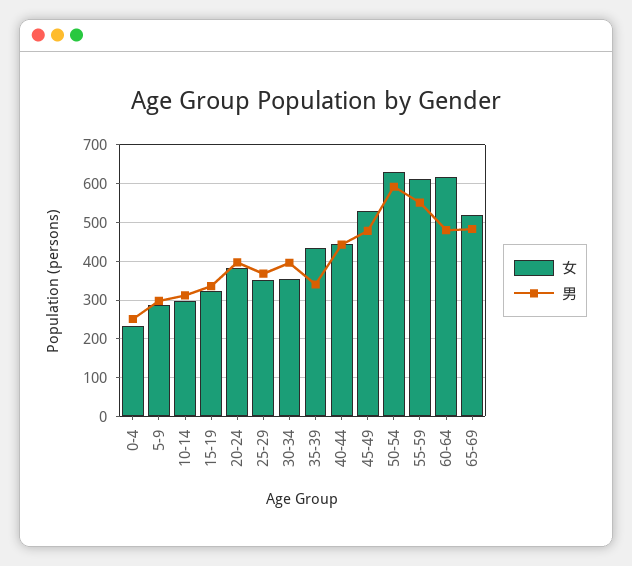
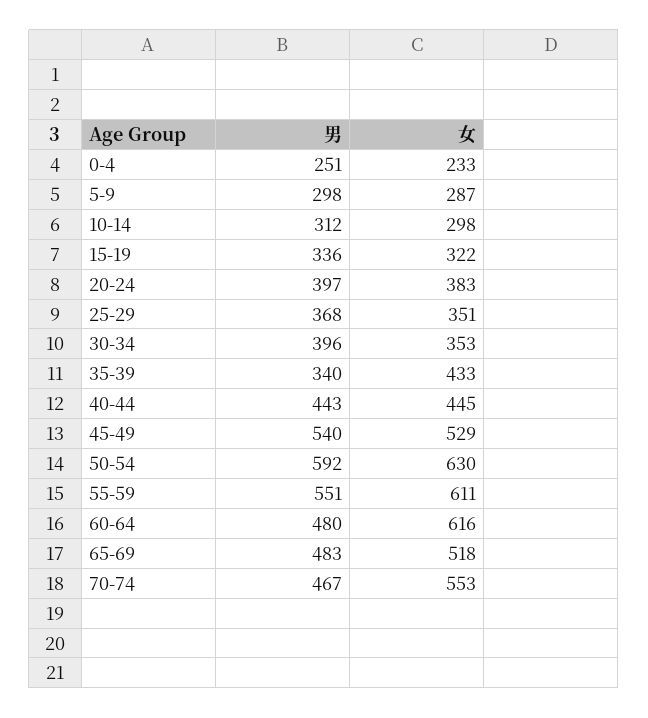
男, 45-49: 480 -> 540
男, 70-74: none -> 467
女, 70-74: none -> 553

